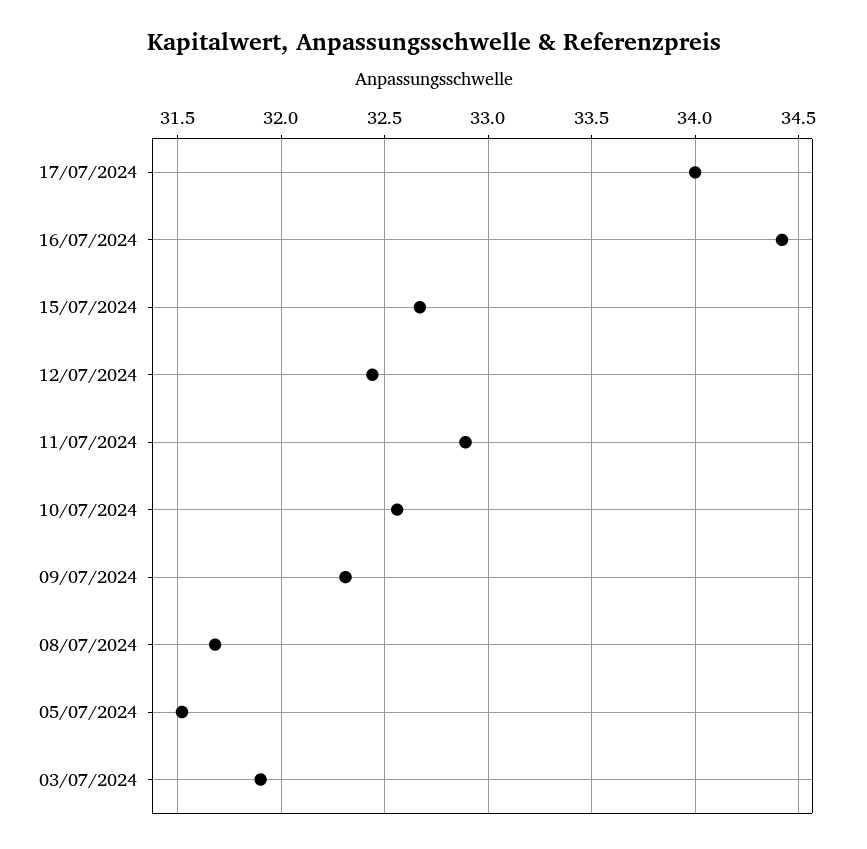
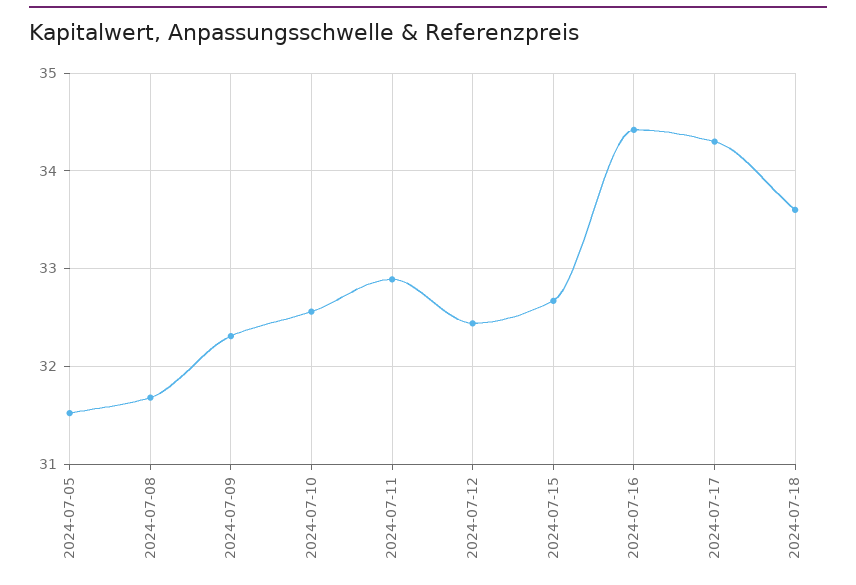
17/07/2024: 34 -> 34.3
03/07/2024: 31.9 -> none
2024-07-18: none -> 33.6

